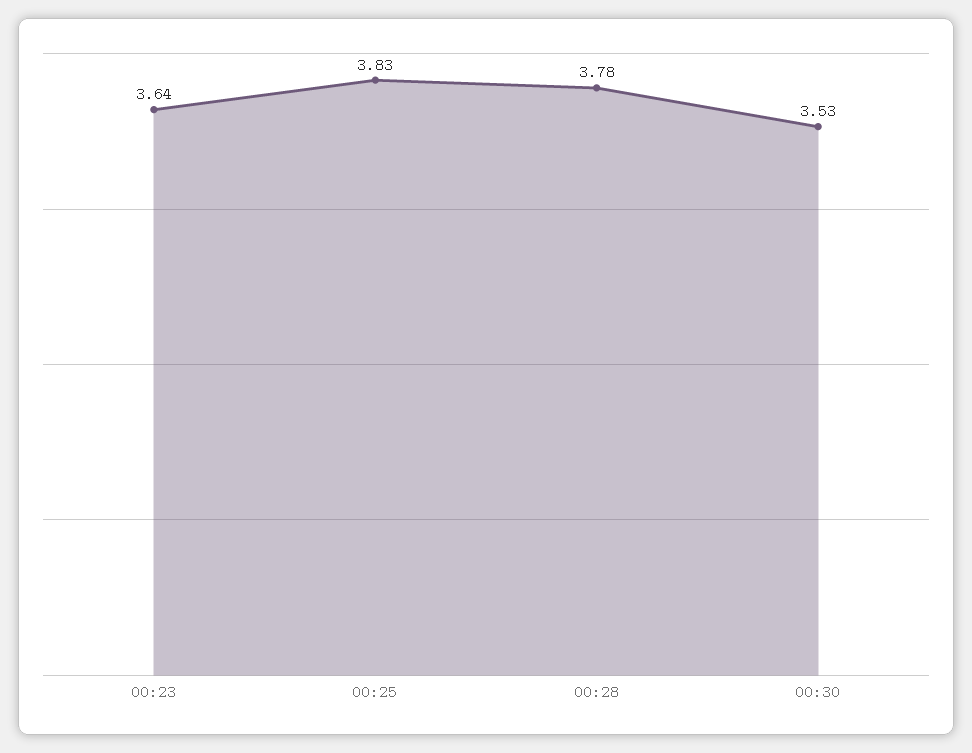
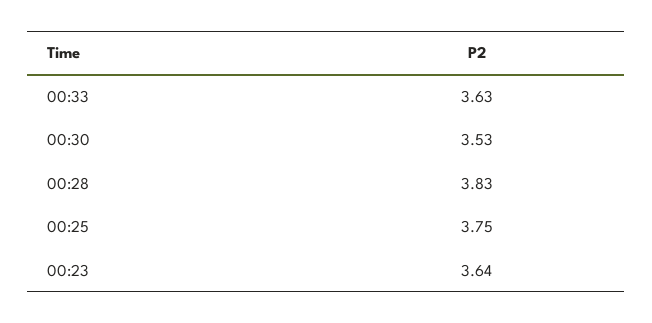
00:25: 3.83 -> 3.75
00:28: 3.78 -> 3.83
00:33: none -> 3.63

